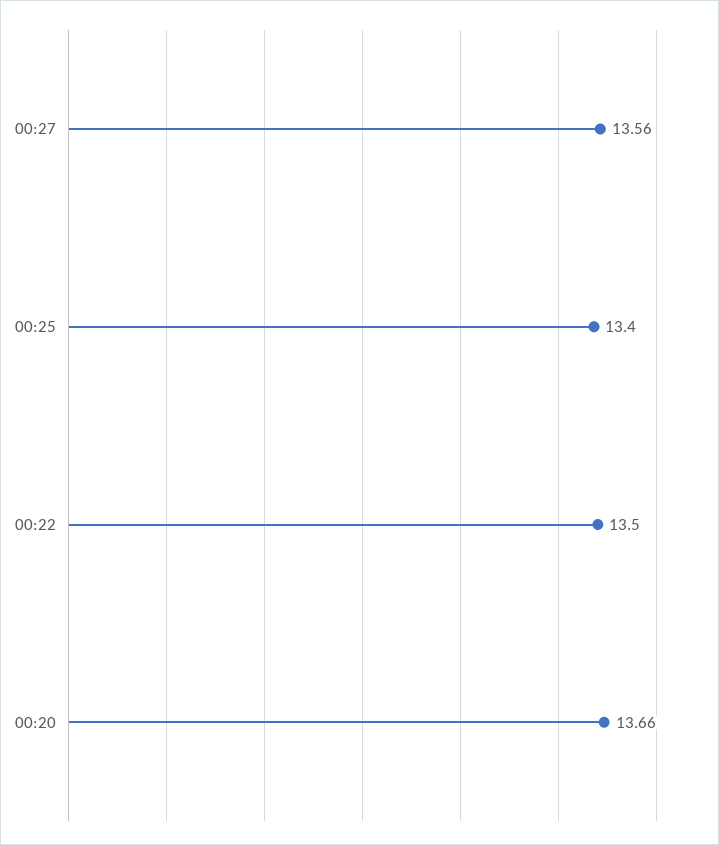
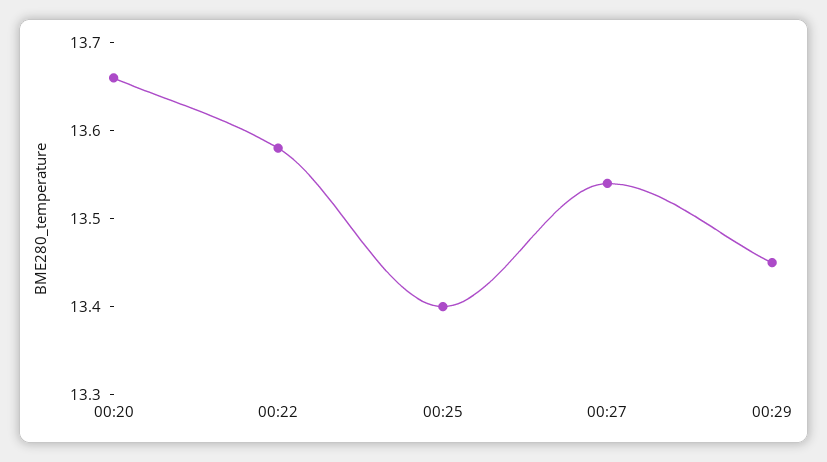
00:27: 13.56 -> 13.54
00:22: 13.5 -> 13.58
00:29: none -> 13.45

